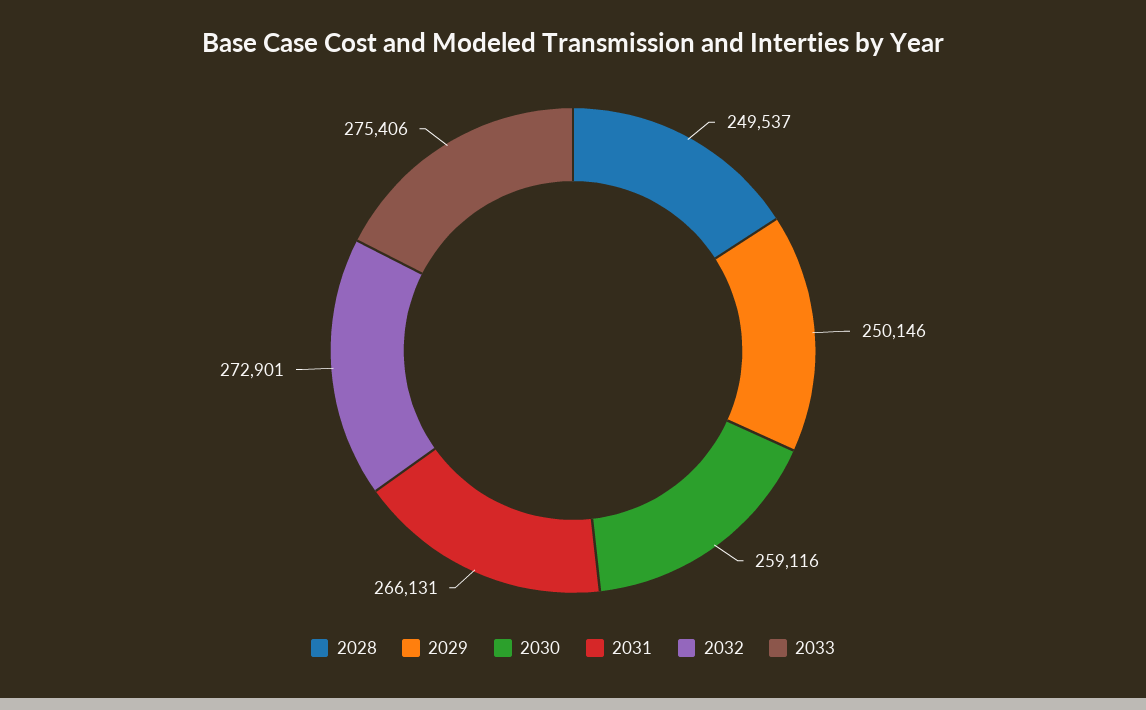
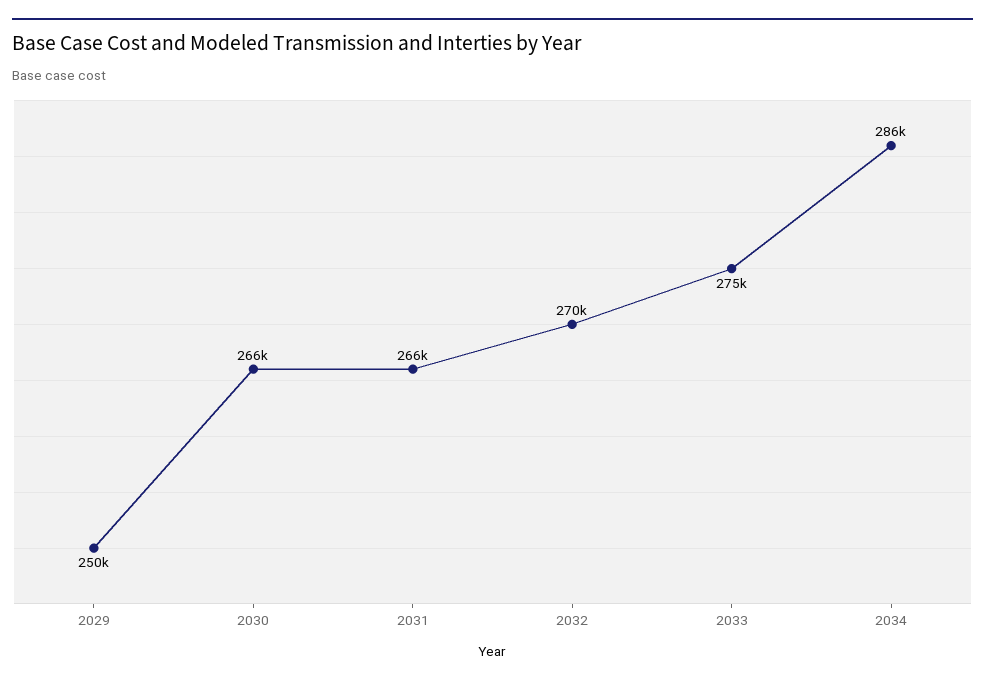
2028: 249537 -> none
2030: 259116 -> 266000
2032: 272901 -> 270000
2034: none -> 286000

